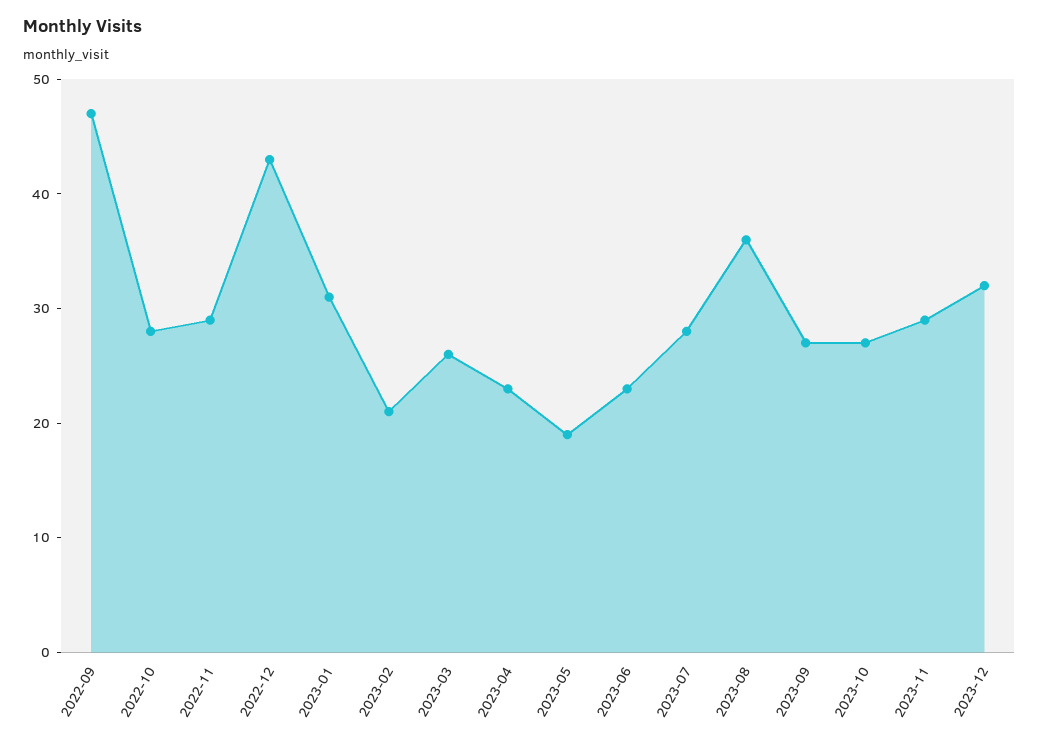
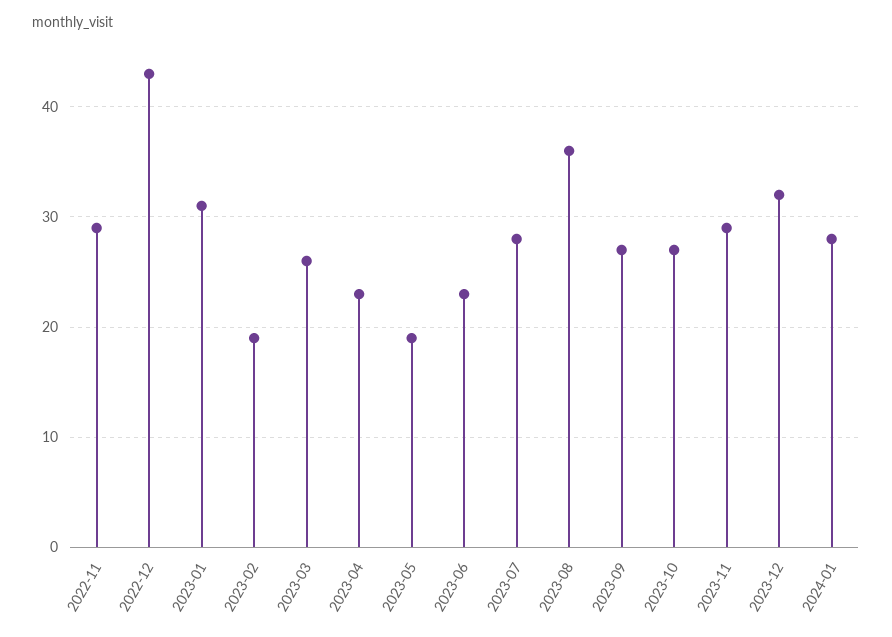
2022-09: 47 -> none
2022-10: 28 -> none
2023-02: 21 -> 19
2024-01: none -> 28

